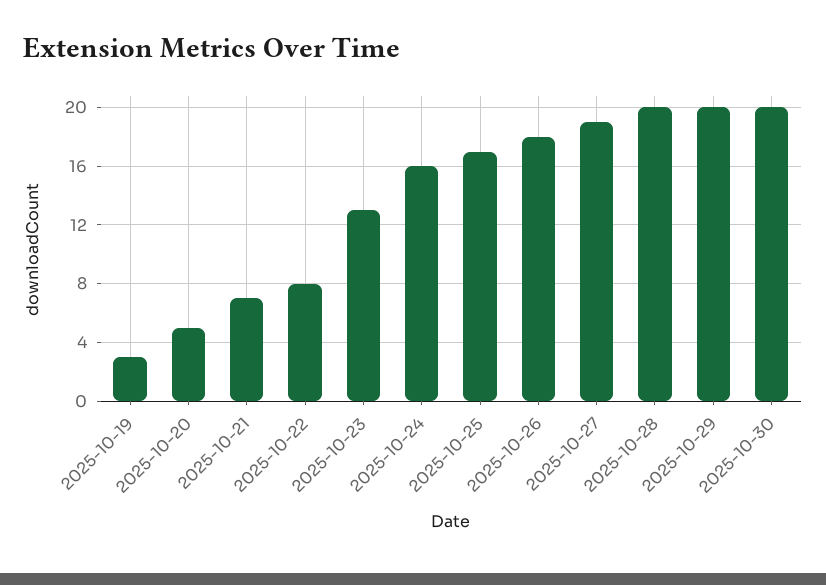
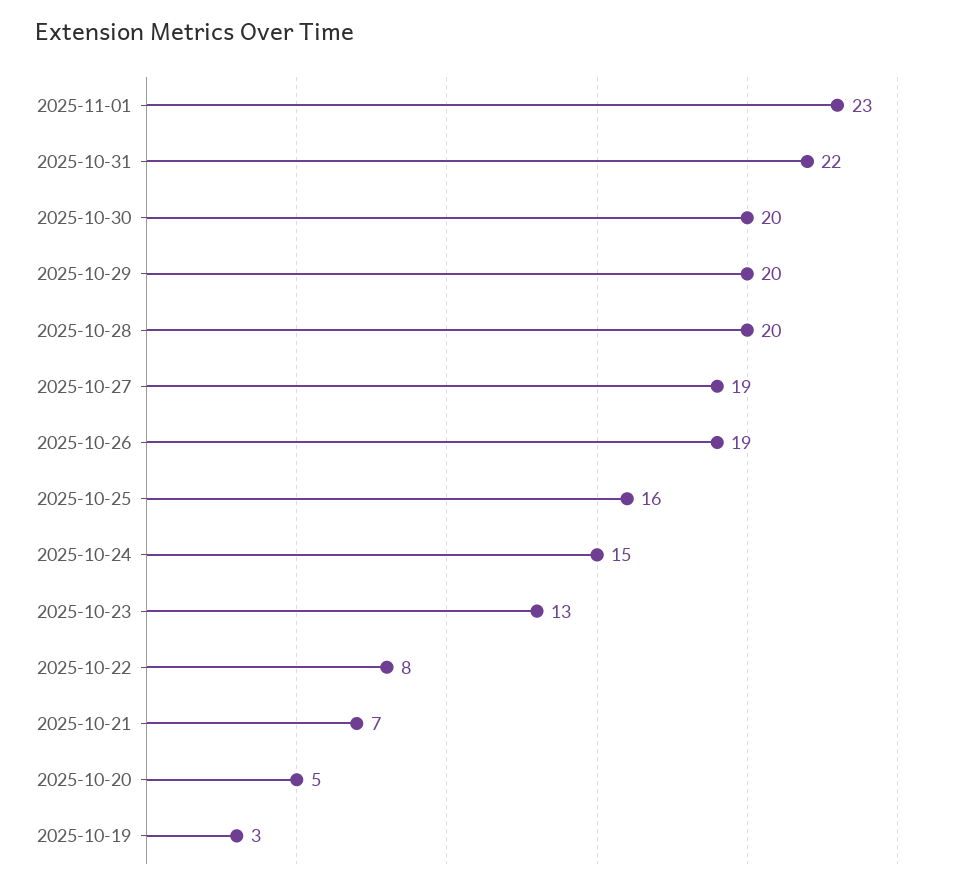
2025-10-24: 16 -> 15
2025-10-25: 17 -> 16
2025-10-26: 18 -> 19
2025-11-01: none -> 23
2025-10-31: none -> 22

